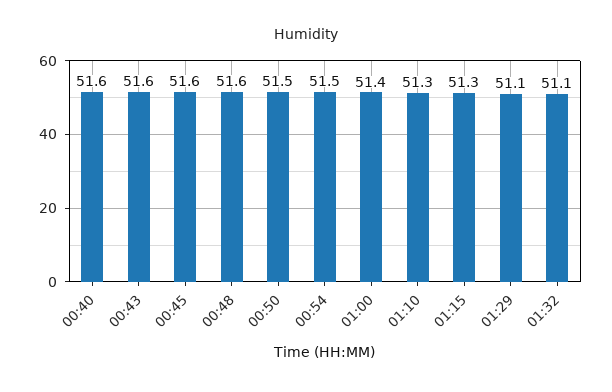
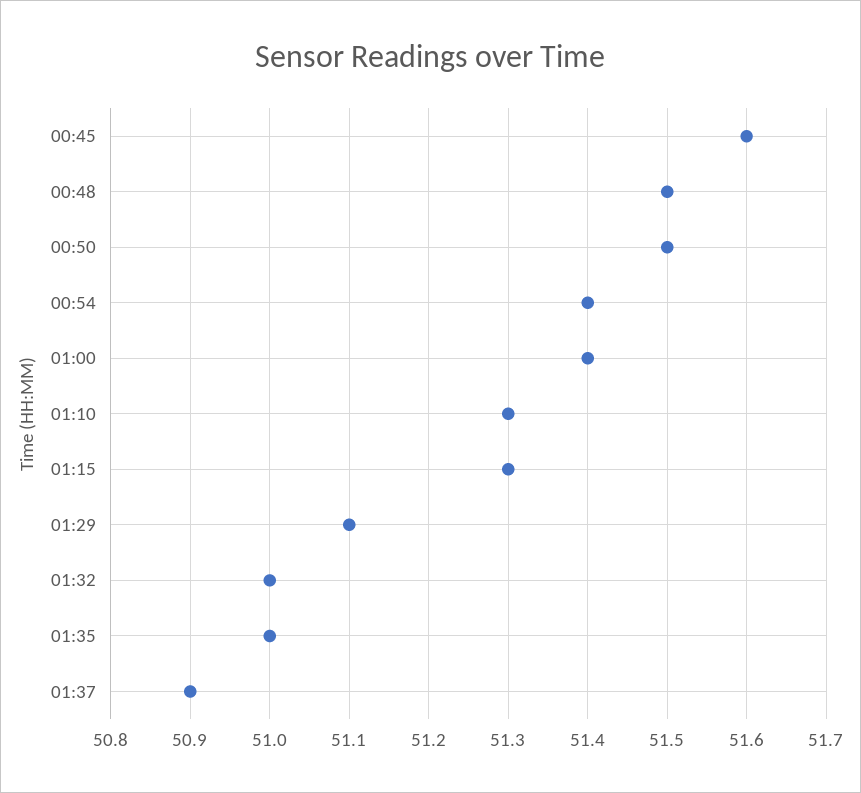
00:40: 51.6 -> none
00:43: 51.6 -> none
00:48: 51.6 -> 51.5
00:54: 51.5 -> 51.4
01:32: 51.1 -> 51
01:35: none -> 51
01:37: none -> 50.9

